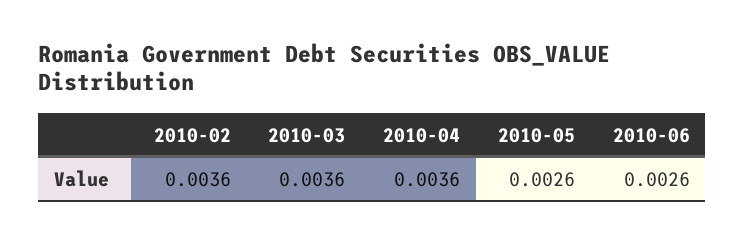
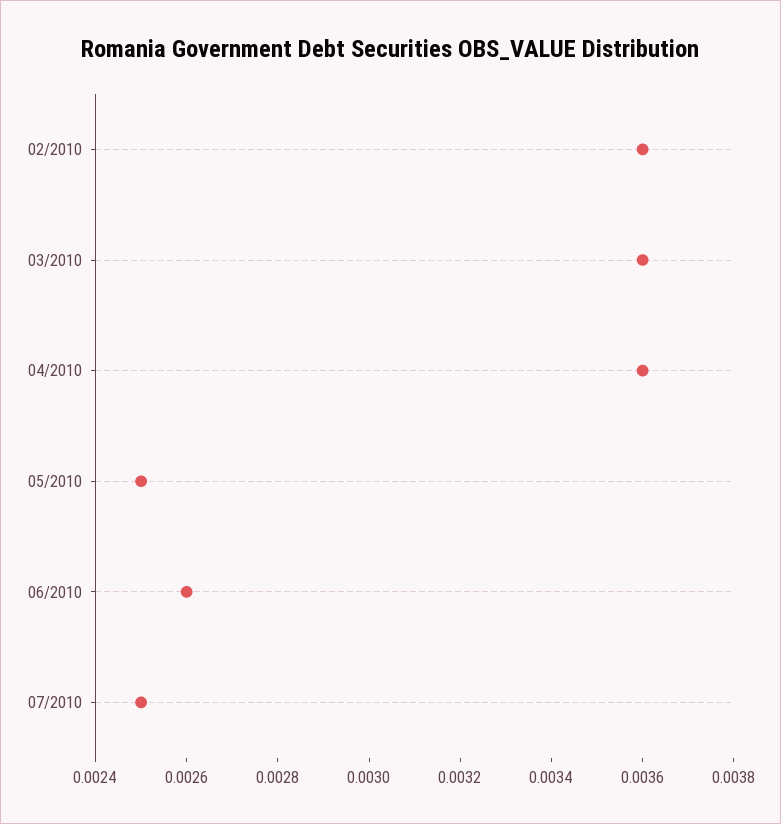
2010-05: 0.0026 -> 0.0025
07/2010: none -> 0.0025

